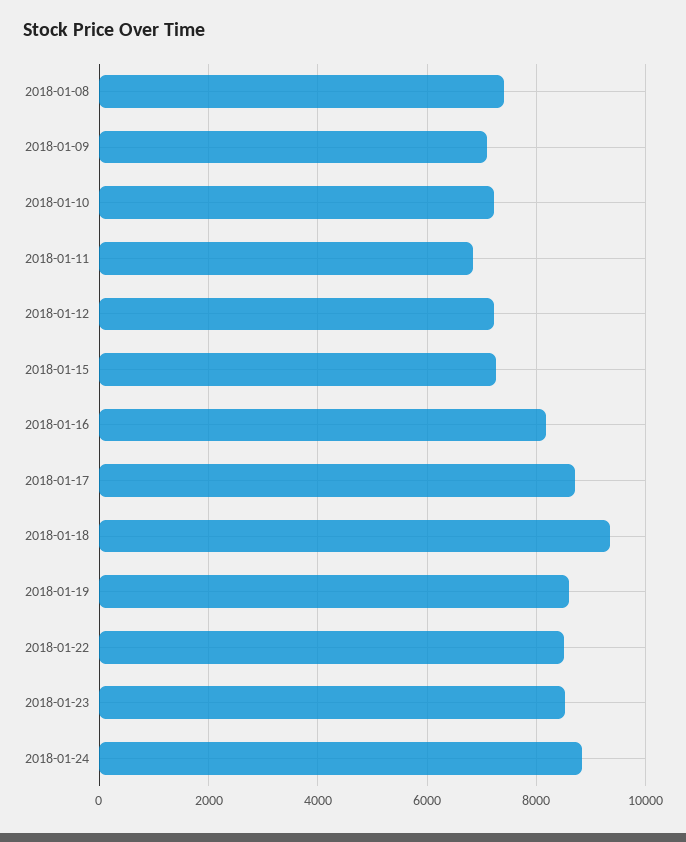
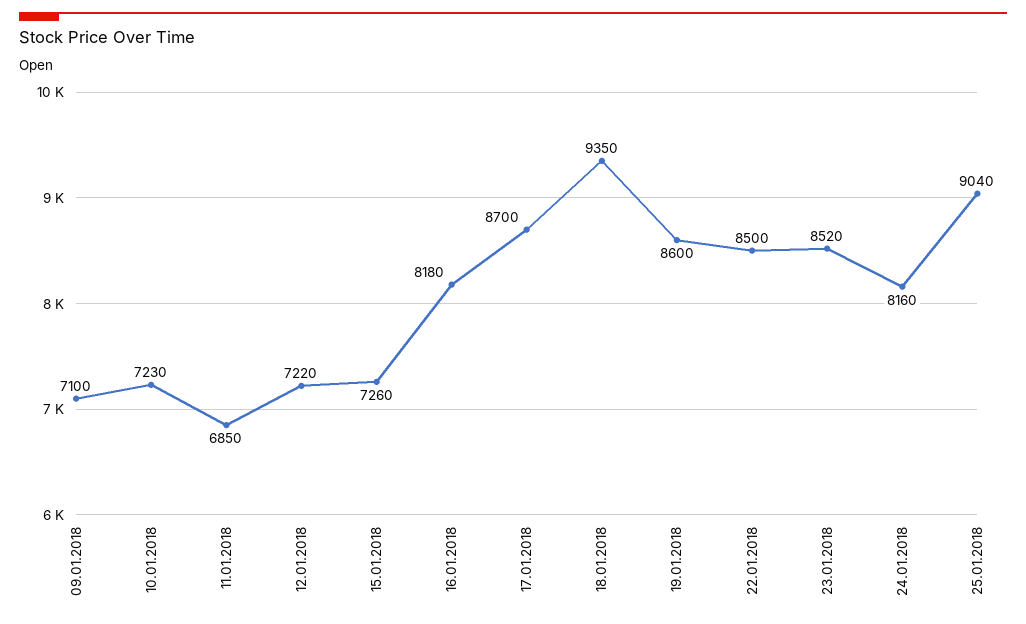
2018-01-08: 7400 -> none
2018-01-24: 8800 -> 8160
25.01.2018: none -> 9040

